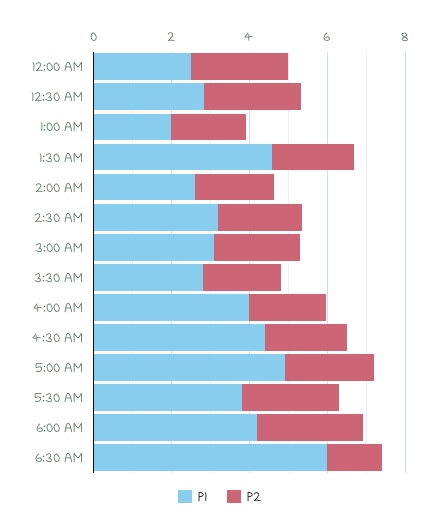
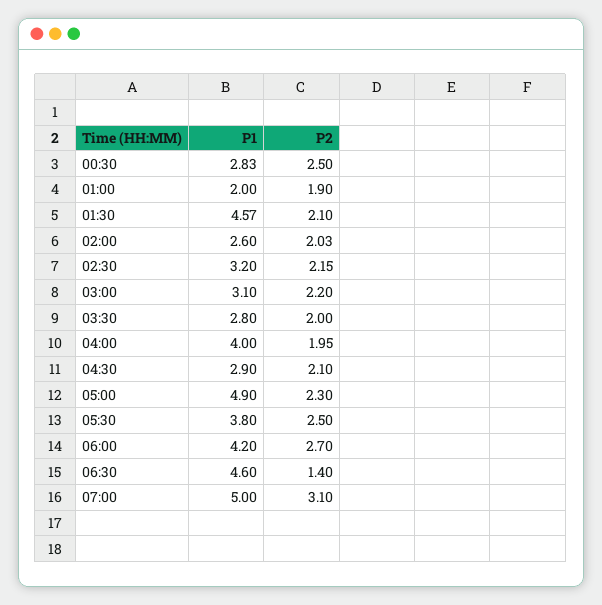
P1, 12:00 AM: 2.5 -> none
P2, 12:00 AM: 2.5 -> none
P1, 4:30 AM: 4.5 -> 2.9
P1, 6:30 AM: 6 -> 4.6
P1, 07:00: none -> 5
P2, 07:00: none -> 3.1

